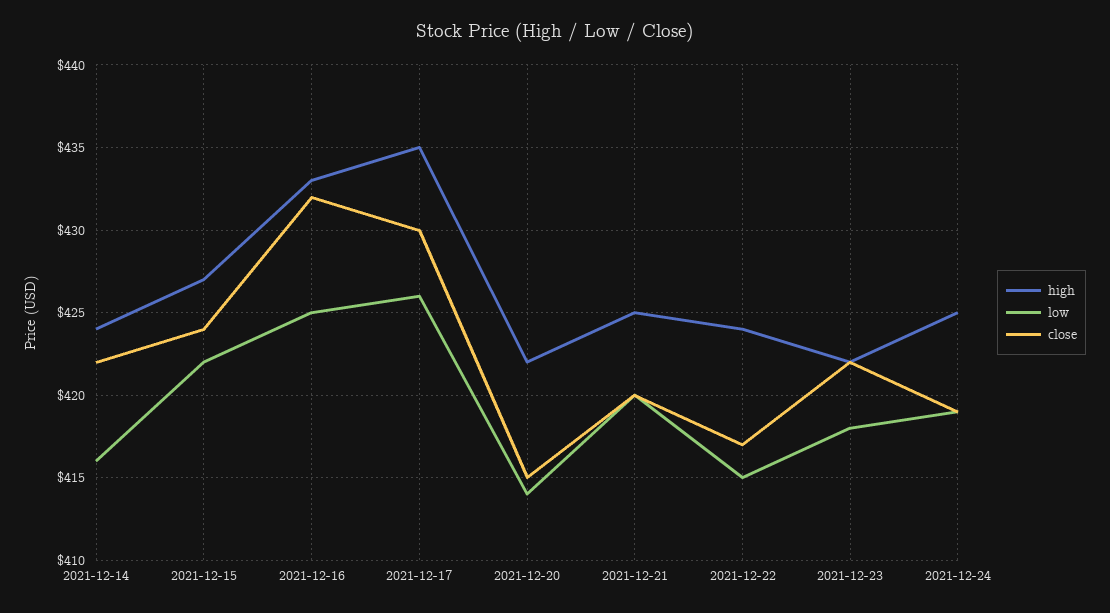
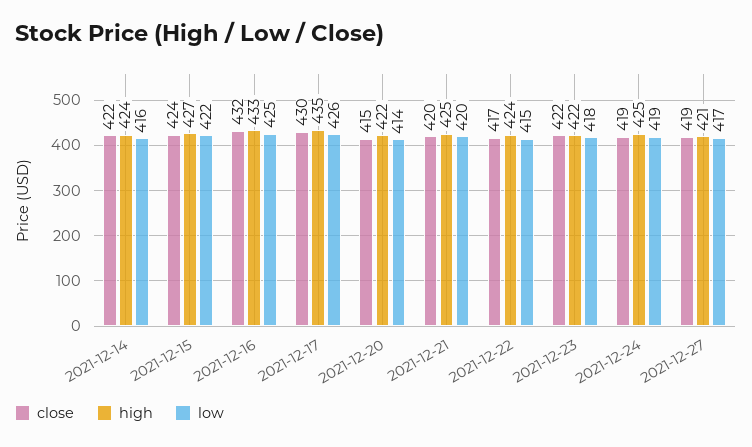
close, 2021-12-27: none -> 419
high, 2021-12-27: none -> 421
low, 2021-12-27: none -> 417

